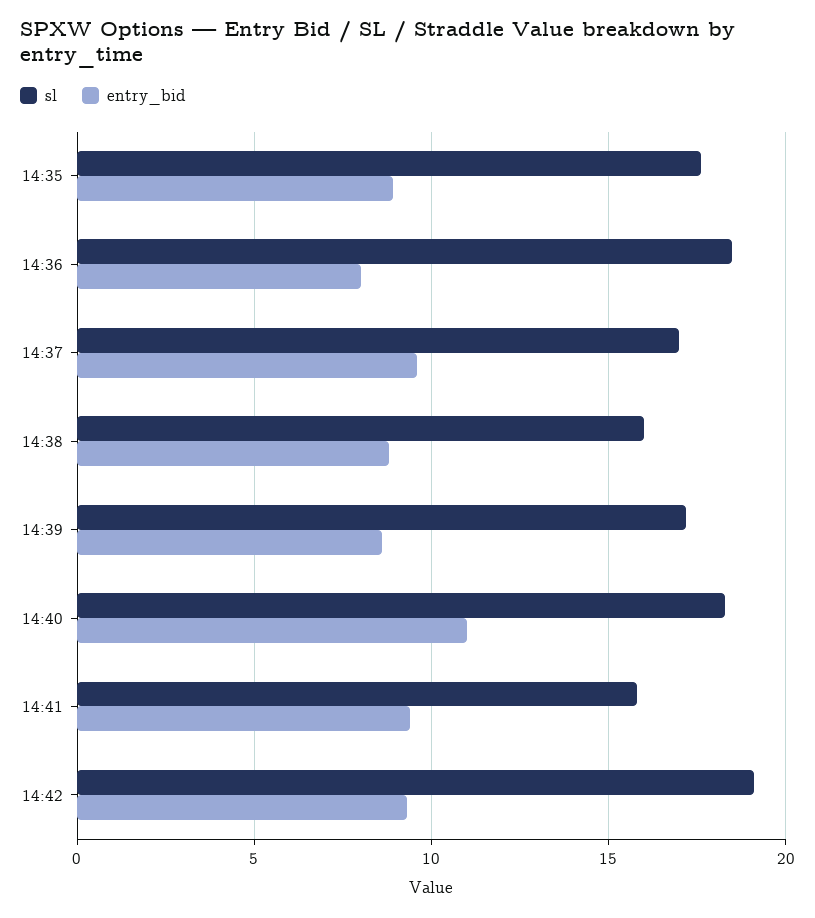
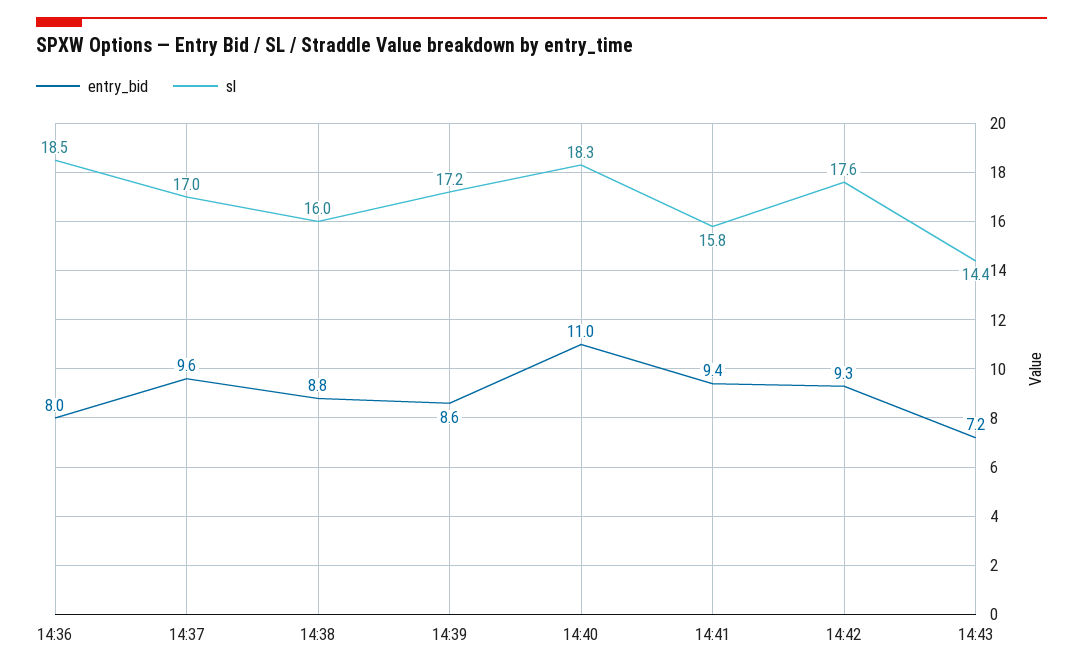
sl, 14:35: 17.5 -> none
entry_bid, 14:35: 9 -> none
sl, 14:42: 19 -> 17.6
entry_bid, 14:43: none -> 7.2
sl, 14:43: none -> 14.4

